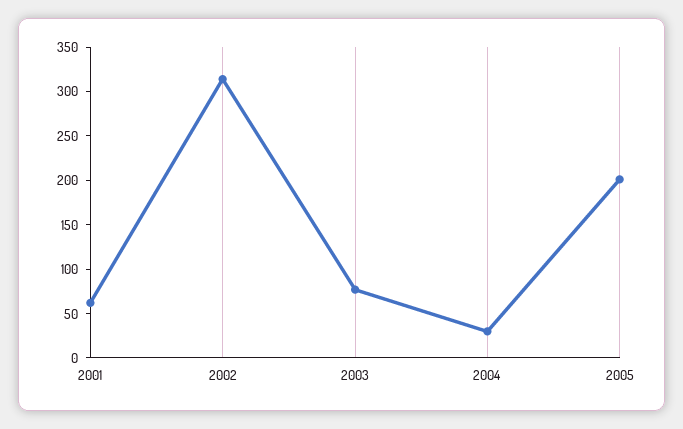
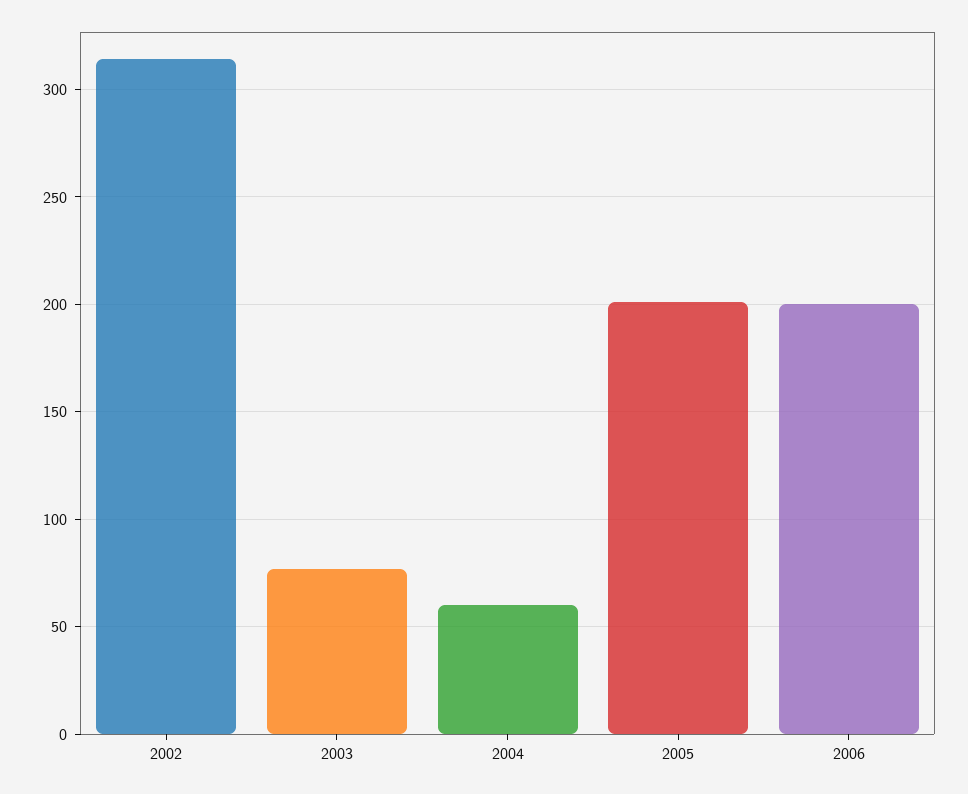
2001: 60 -> none
2004: 30 -> 60
2006: none -> 200

